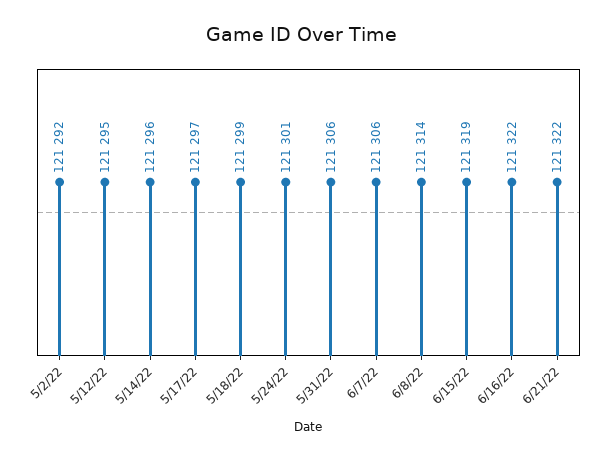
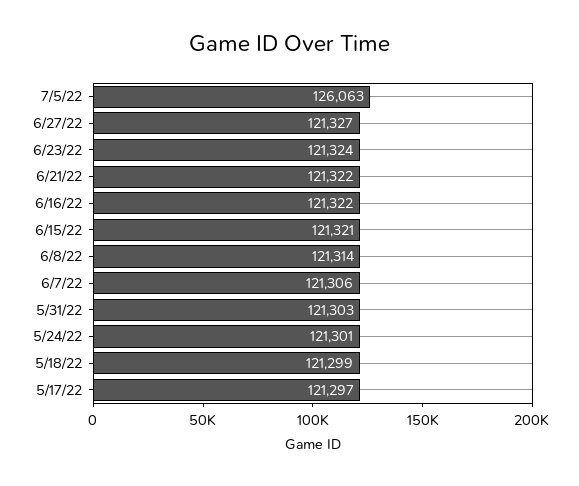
5/2/22: 121292 -> none
5/12/22: 121295 -> none
5/14/22: 121296 -> none
5/31/22: 121306 -> 121303
6/15/22: 121319 -> 121321
7/5/22: none -> 126063
6/27/22: none -> 121327
6/23/22: none -> 121324

